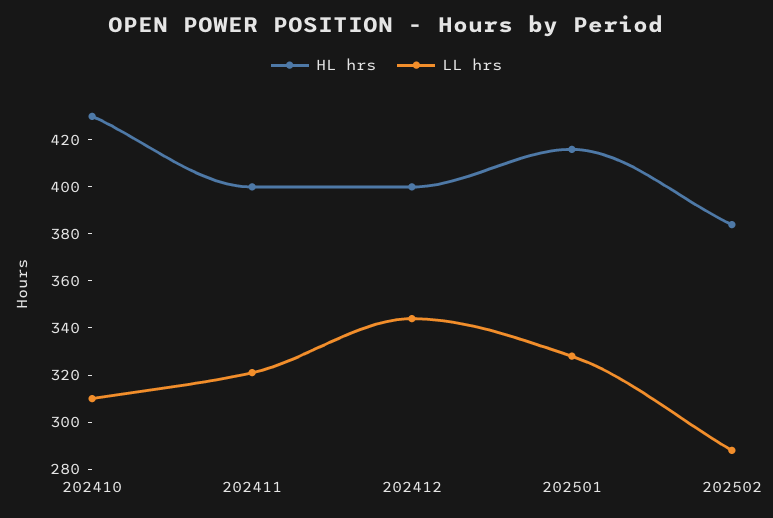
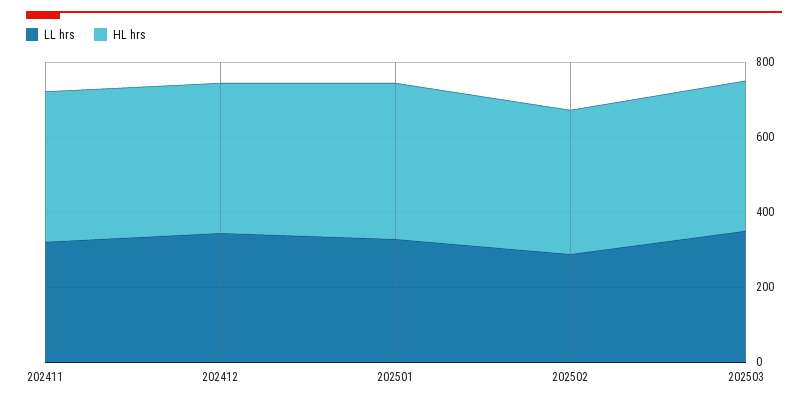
HL hrs, 202410: 430 -> none
LL hrs, 202410: 310 -> none
LL hrs, 202503: none -> 350
HL hrs, 202503: none -> 400

